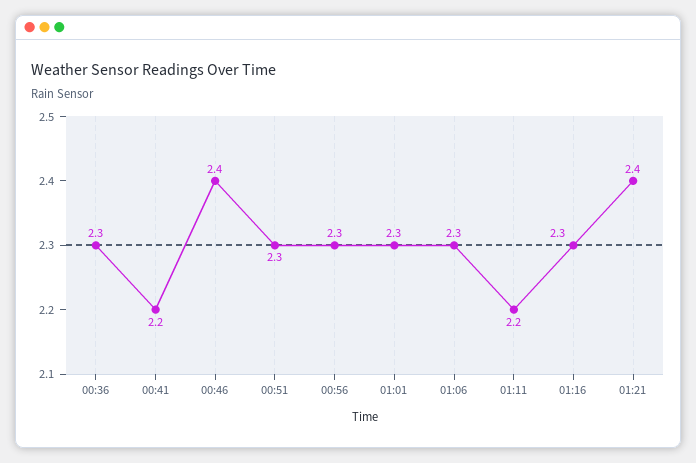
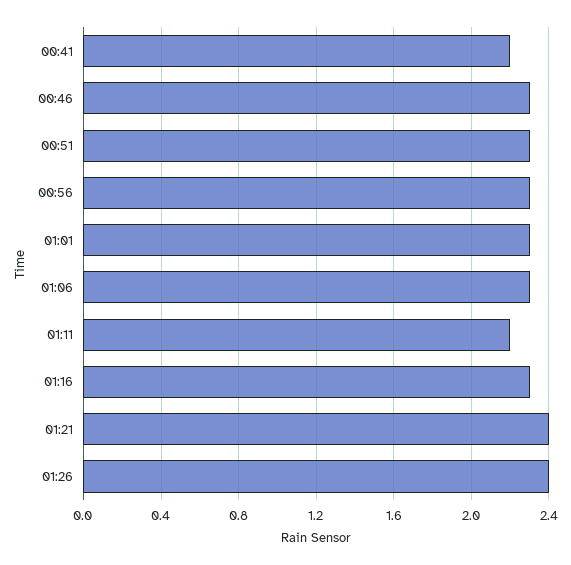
00:36: 2.3 -> none
00:46: 2.4 -> 2.3
01:26: none -> 2.4

